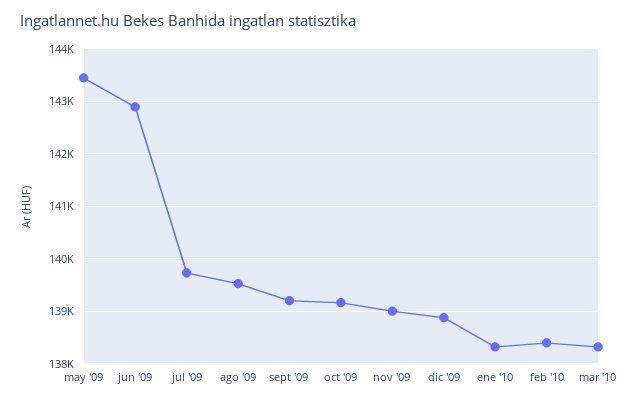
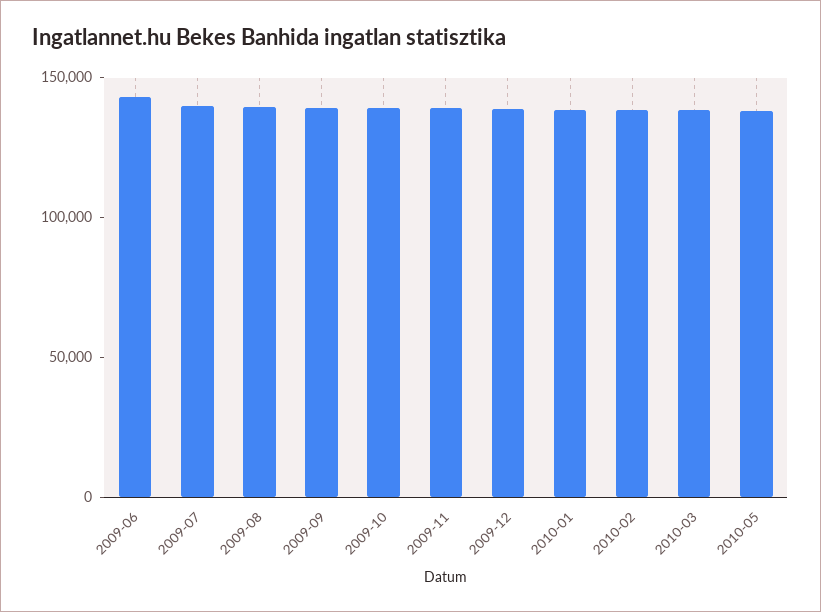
may '09: 143400 -> none
2010-05: none -> 140000

